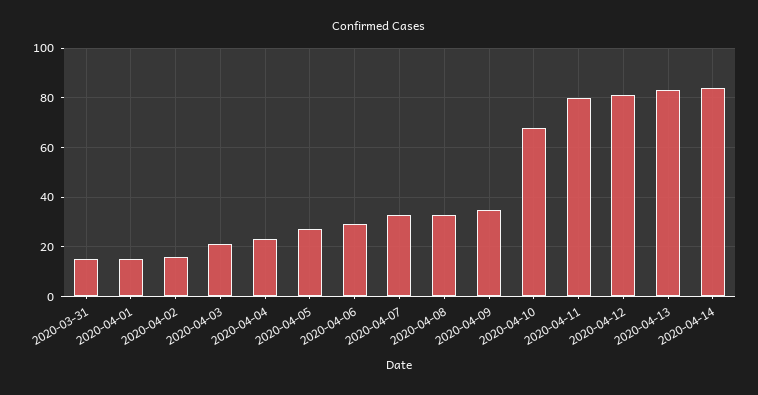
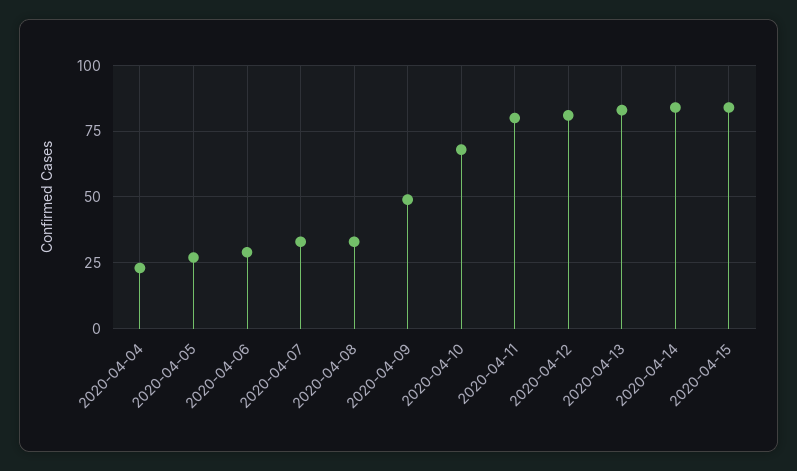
2020-03-31: 15 -> none
2020-04-01: 15 -> none
2020-04-02: 15 -> none
2020-04-03: 20 -> none
2020-04-09: 35 -> 50
2020-04-15: none -> 85

